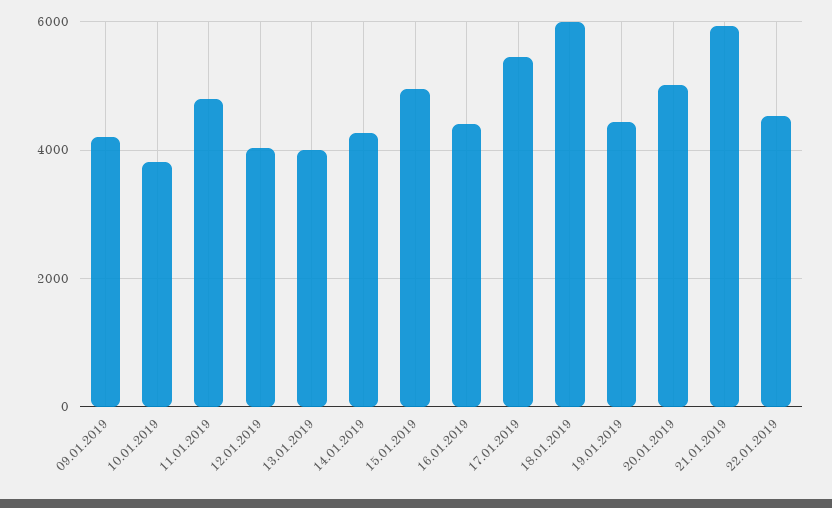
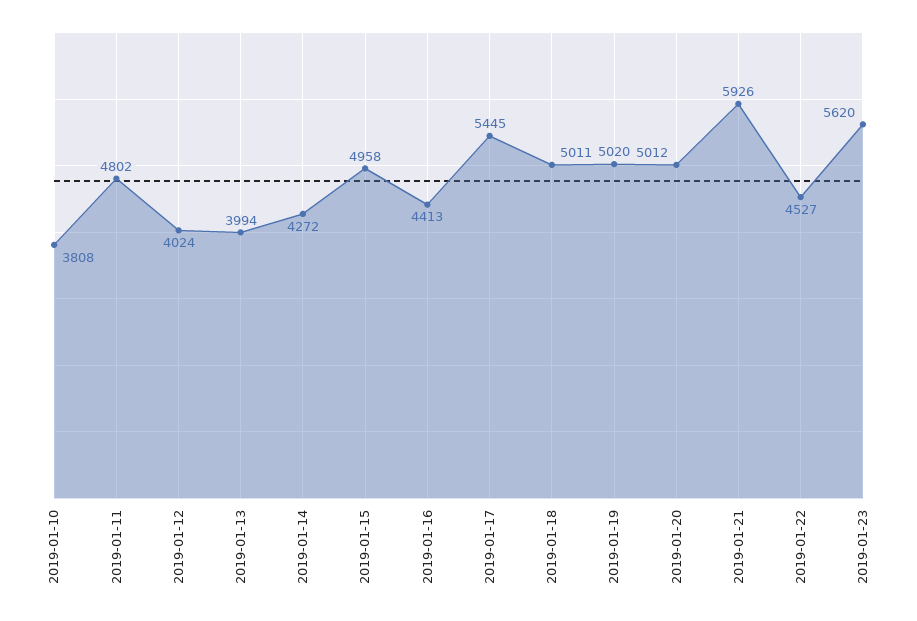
09.01.2019: 4200 -> none
18.01.2019: 6000 -> 5011
19.01.2019: 4400 -> 5020
2019-01-23: none -> 5620

